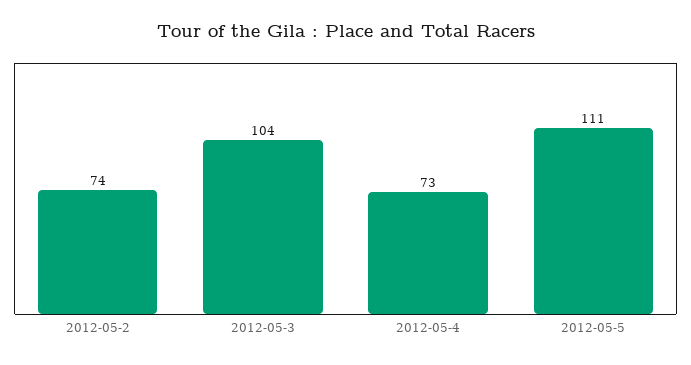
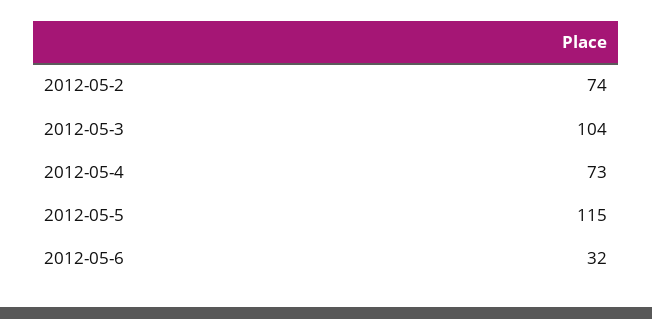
2012-05-5: 111 -> 115
2012-05-6: none -> 32

